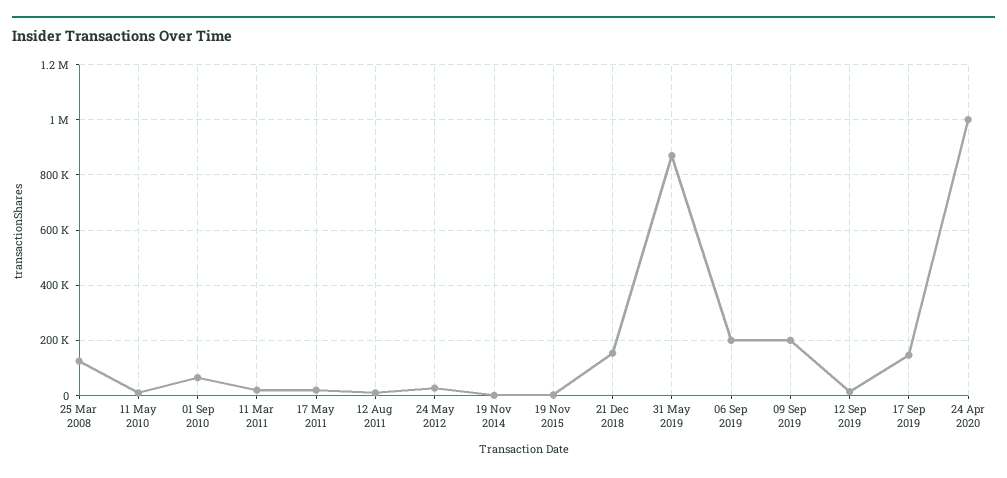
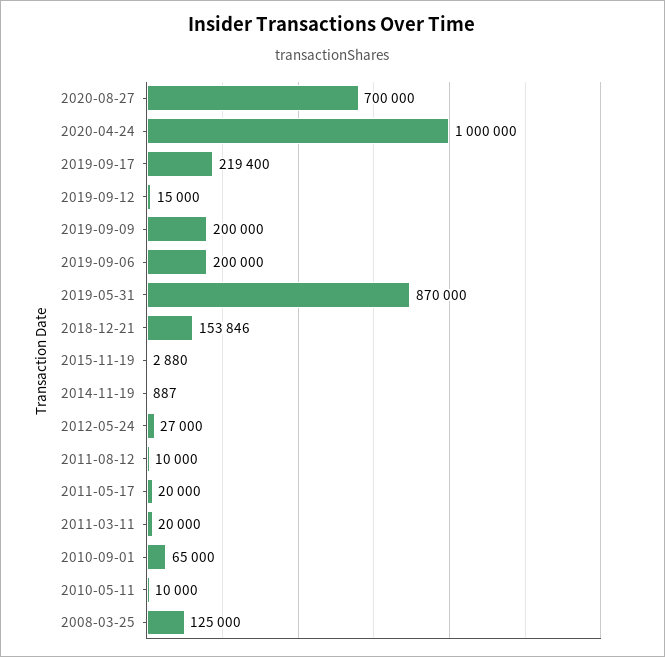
17 Sep 2019: 150000 -> 219400
2020-08-27: none -> 700000

